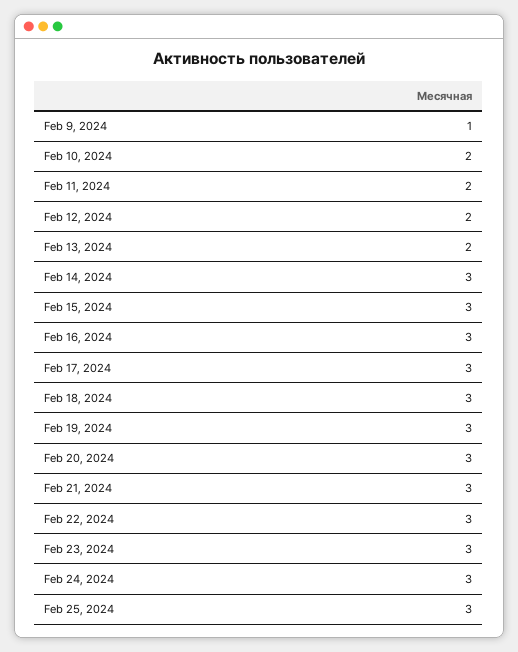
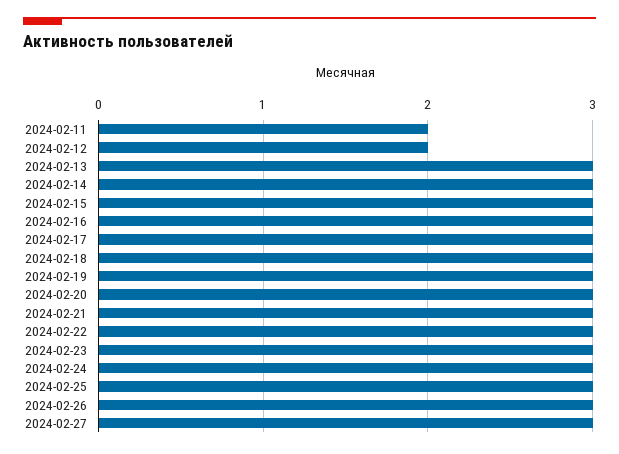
Feb 9, 2024: 1 -> none
Feb 10, 2024: 2 -> none
Feb 13, 2024: 2 -> 3
2024-02-26: none -> 3
2024-02-27: none -> 3

